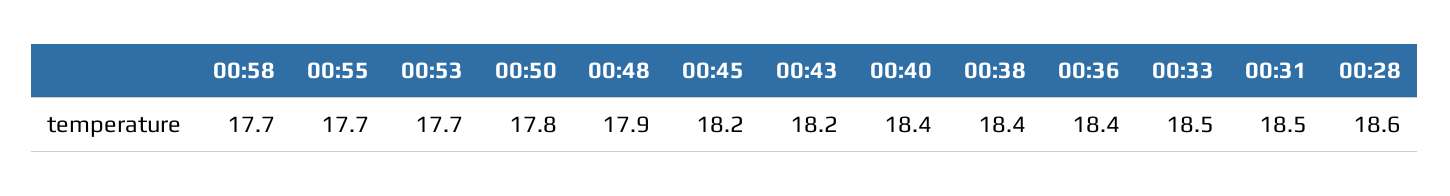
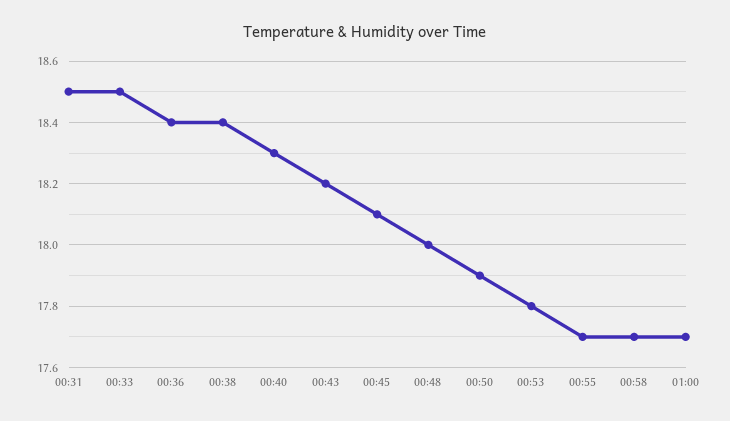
00:53: 17.7 -> 17.8
00:50: 17.8 -> 17.9
00:48: 17.9 -> 18
00:45: 18.2 -> 18.1
00:40: 18.4 -> 18.3
00:28: 18.6 -> none
01:00: none -> 17.7

